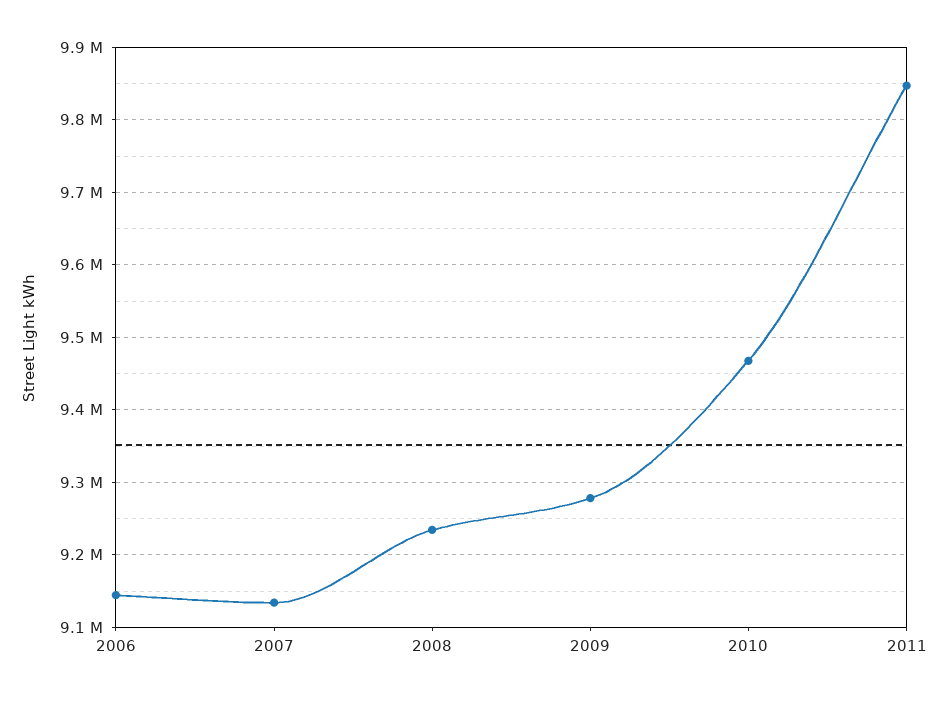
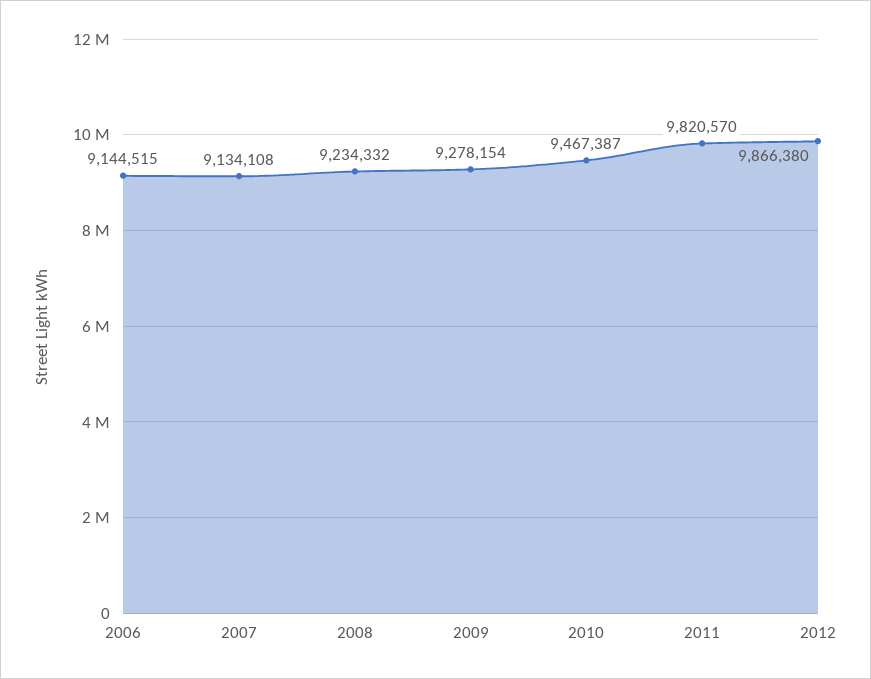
2011: 9850000 -> 9820570
2012: none -> 9866380

